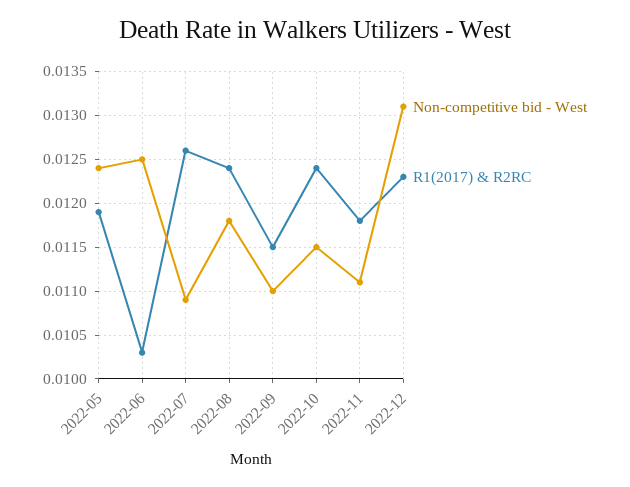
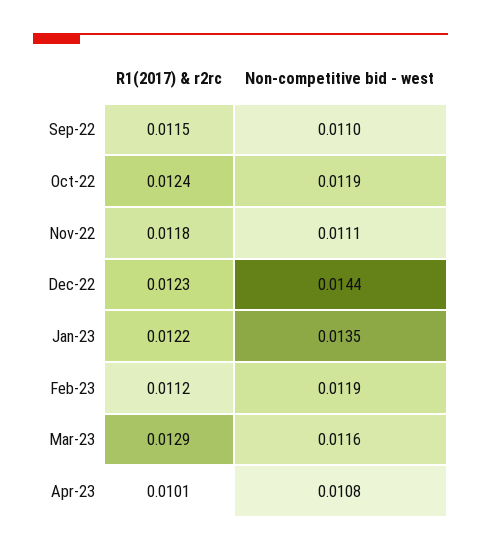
Non-competitive bid - West, 2022-05: 0.0124 -> none
R1(2017) & R2RC, 2022-05: 0.0119 -> none
Non-competitive bid - West, 2022-06: 0.0125 -> none
R1(2017) & R2RC, 2022-06: 0.0103 -> none
Non-competitive bid - West, 2022-07: 0.0109 -> none
R1(2017) & R2RC, 2022-07: 0.0126 -> none
Non-competitive bid - West, 2022-08: 0.0118 -> none
R1(2017) & R2RC, 2022-08: 0.0124 -> none
Non-competitive bid - West, 2022-10: 0.0115 -> 0.0119
Non-competitive bid - West, 2022-12: 0.0131 -> 0.0144
R1(2017) & R2RC, Jan-23: none -> 0.0122
Non-competitive bid - West, Jan-23: none -> 0.0135
R1(2017) & R2RC, Feb-23: none -> 0.0112
Non-competitive bid - West, Feb-23: none -> 0.0119
R1(2017) & R2RC, Mar-23: none -> 0.0129
Non-competitive bid - West, Mar-23: none -> 0.0116
R1(2017) & R2RC, Apr-23: none -> 0.0101
Non-competitive bid - West, Apr-23: none -> 0.0108

